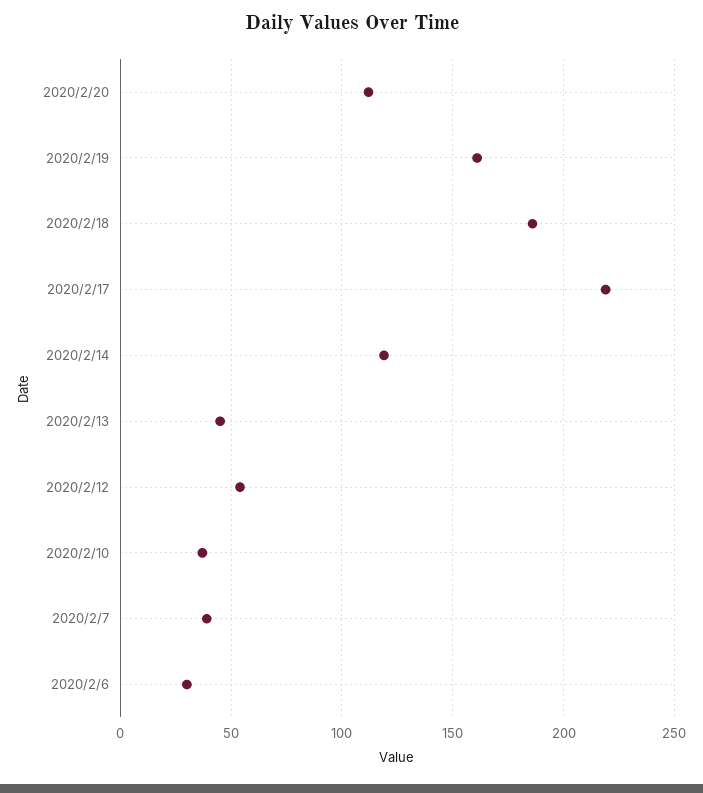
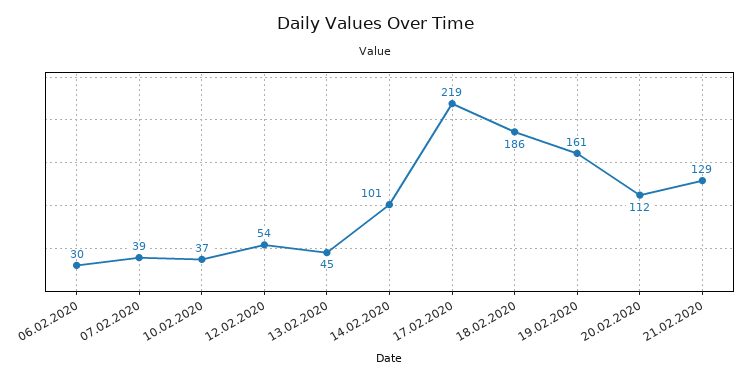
2020/2/14: 120 -> 101
21.02.2020: none -> 129

